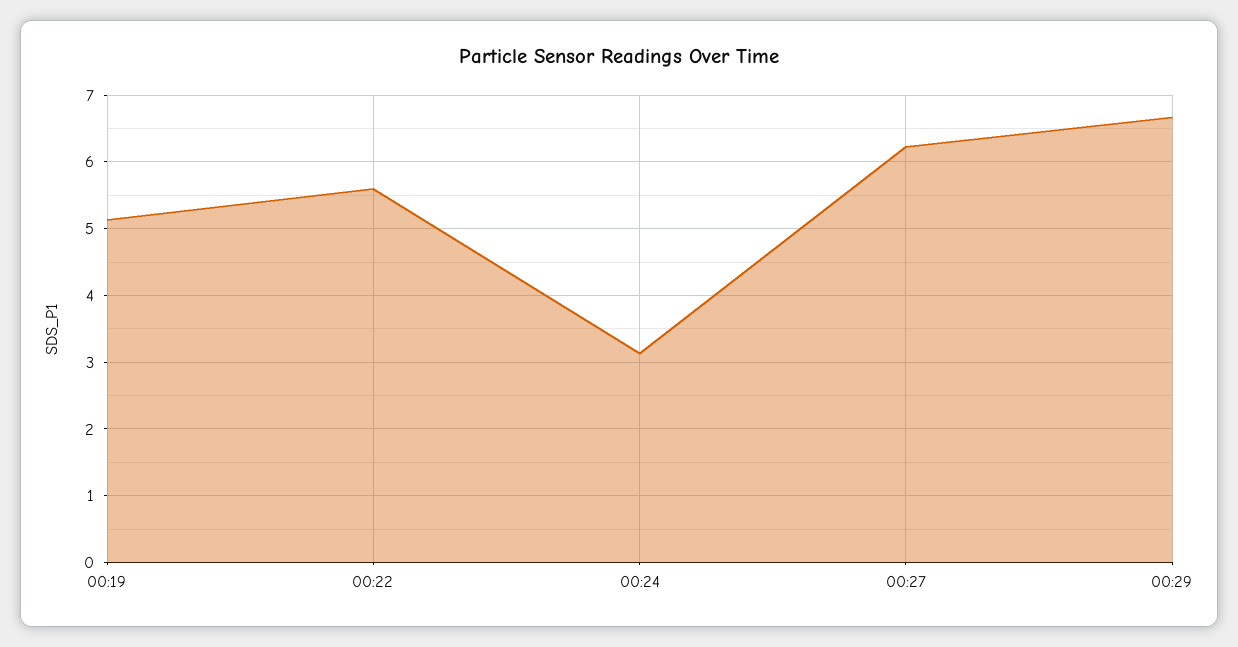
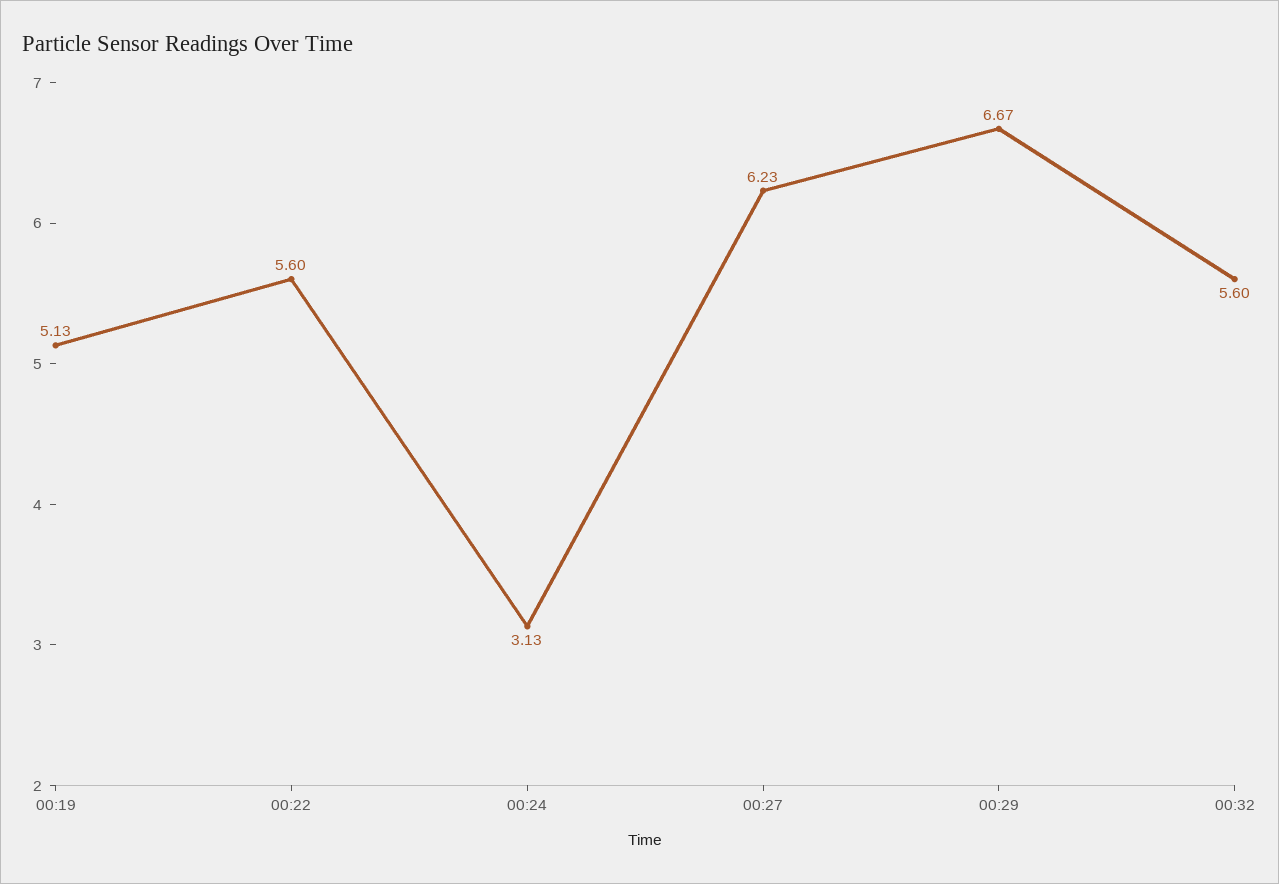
00:32: none -> 5.6

